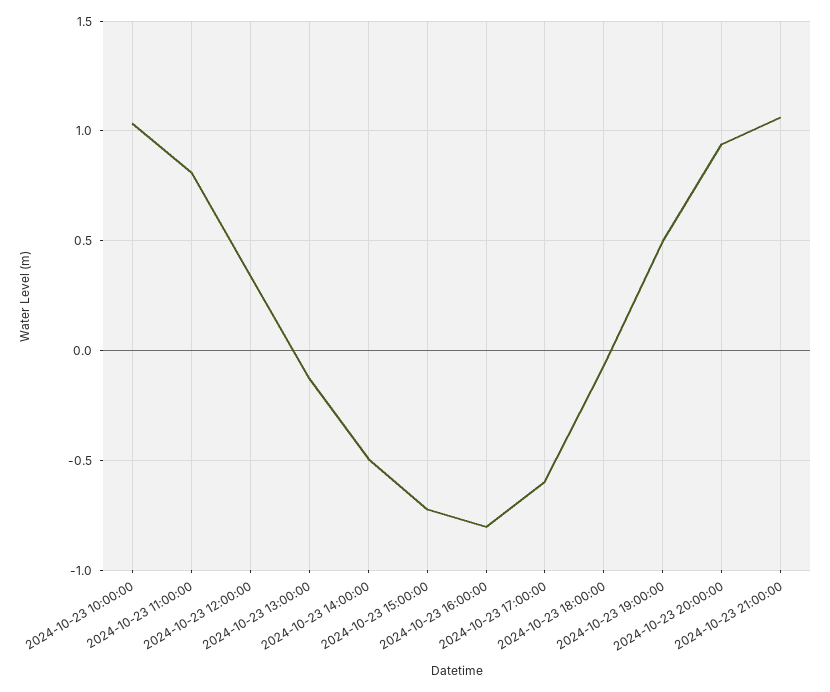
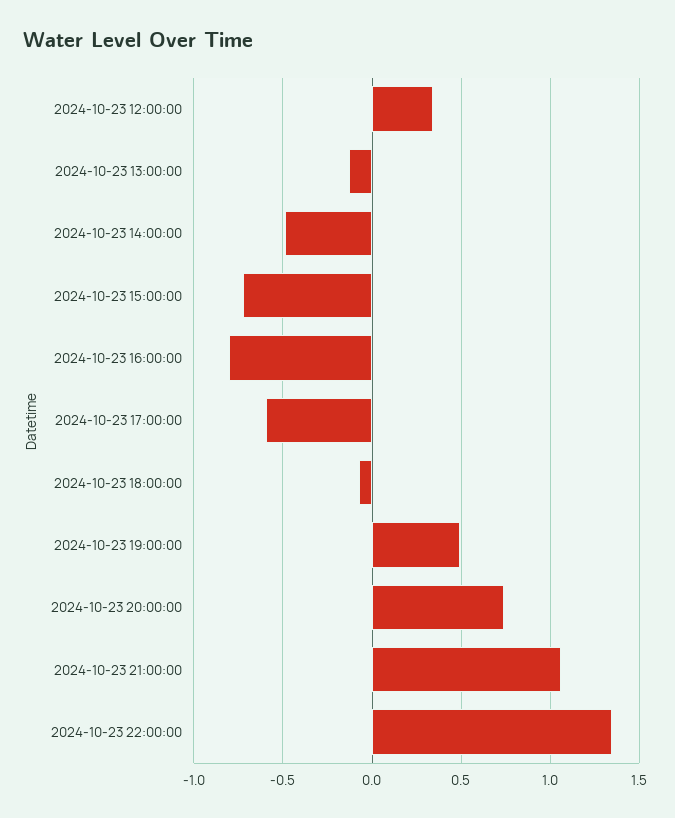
2024-10-23 10:00:00: 1.05 -> none
2024-10-23 11:00:00: 0.8 -> none
2024-10-23 20:00:00: 0.95 -> 0.75
2024-10-23 22:00:00: none -> 1.35

